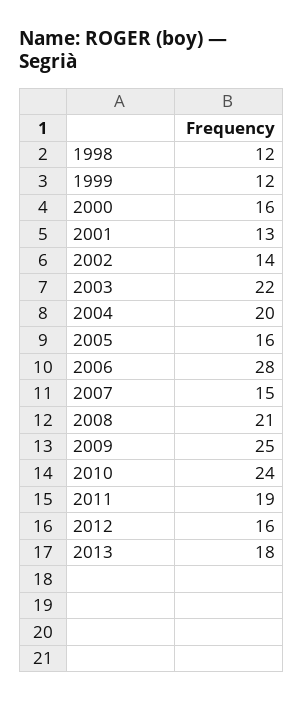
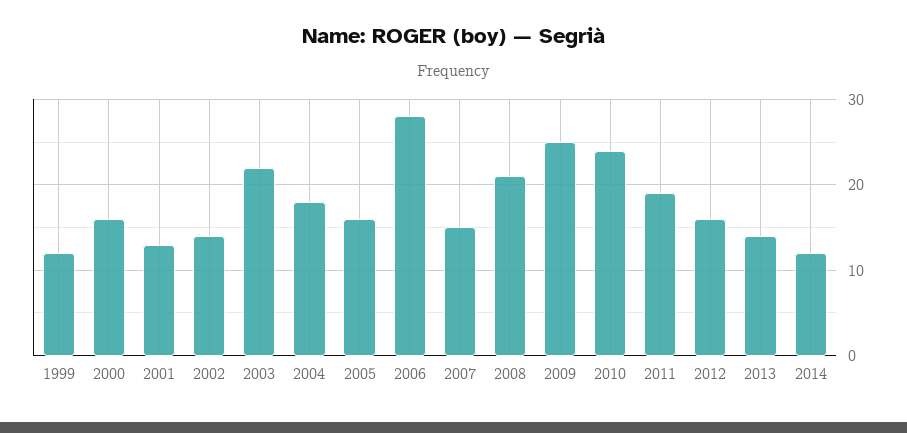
1998: 12 -> none
2004: 20 -> 18
2013: 18 -> 14
2014: none -> 12

